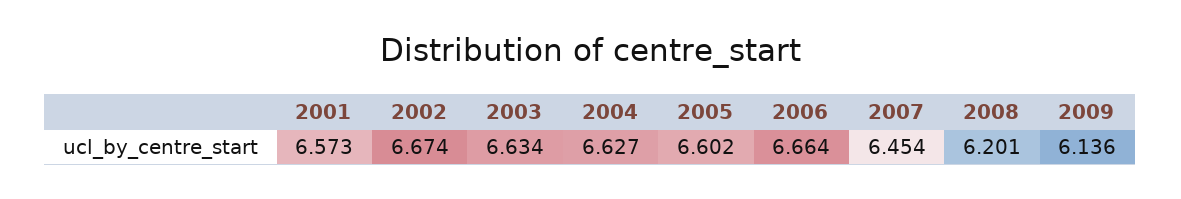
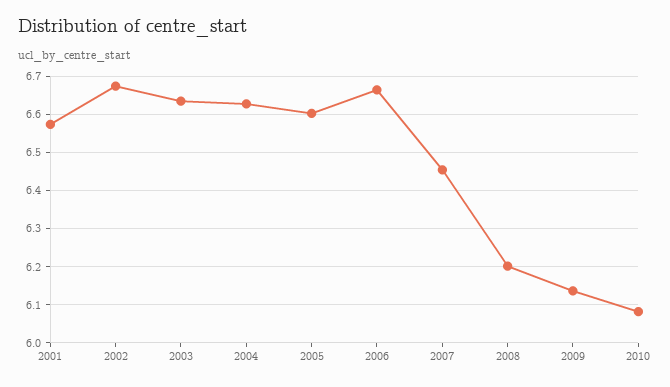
2010: none -> 6.08

